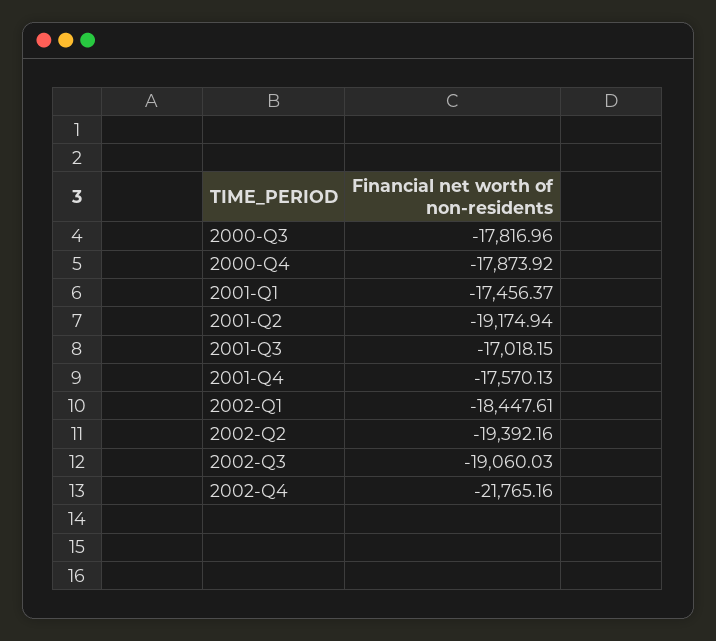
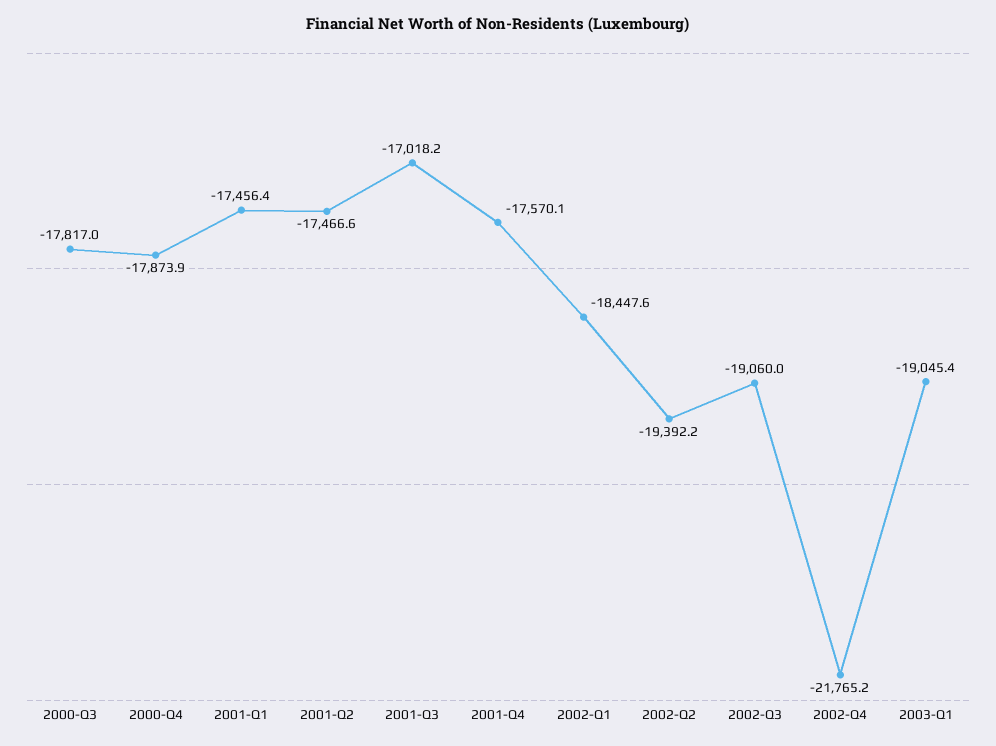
2001-Q2: -19174.94 -> -17466.6
2003-Q1: none -> -19045.4

